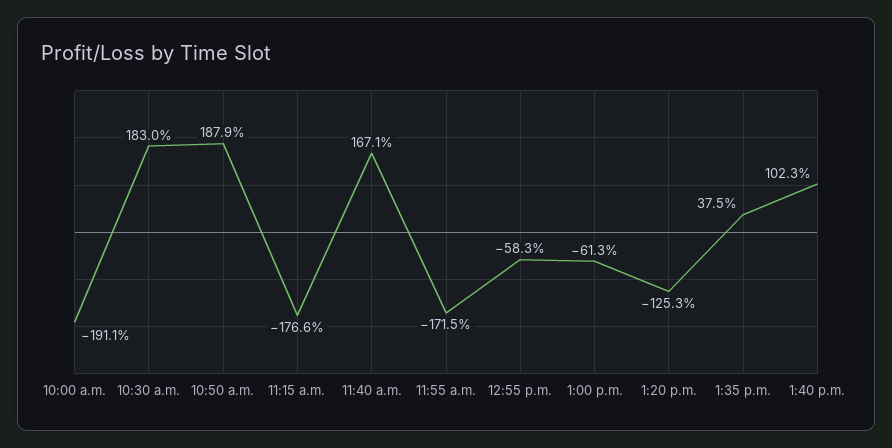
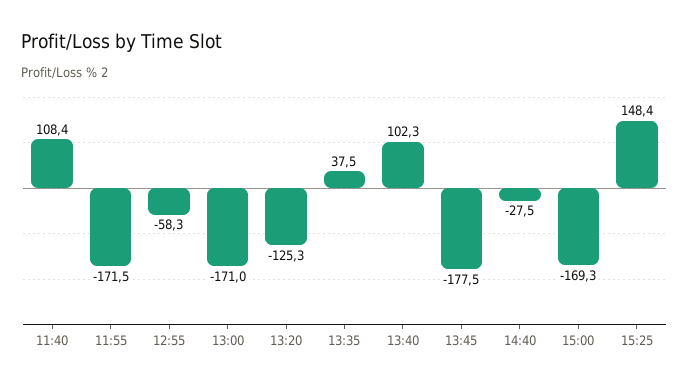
10:00 a.m.: -191.1 -> none
10:30 a.m.: 183 -> none
10:50 a.m.: 187.9 -> none
11:15 a.m.: -176.6 -> none
11:40 a.m.: 167.1 -> 108.4
1:00 p.m.: -61.3 -> -171
13:45: none -> -177.5
14:40: none -> -27.5
15:00: none -> -169.3
15:25: none -> 148.4

